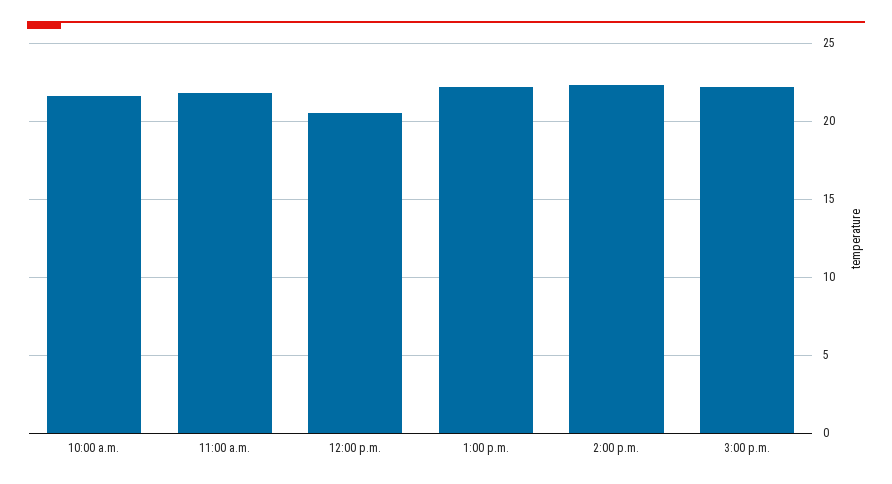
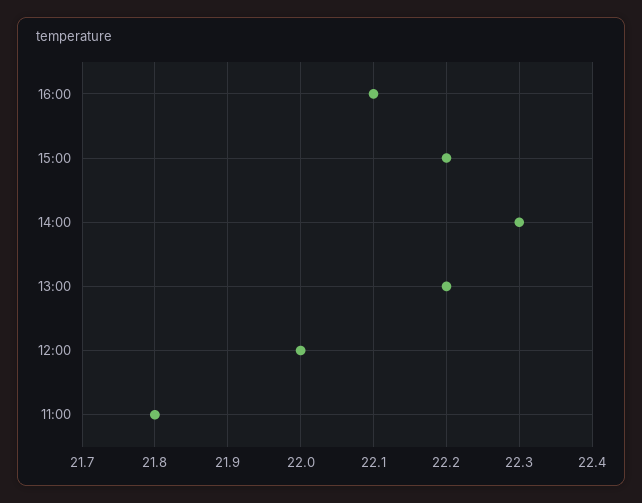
10:00 a.m.: 21.5 -> none
12:00 p.m.: 20.5 -> 22
16:00: none -> 22.1

